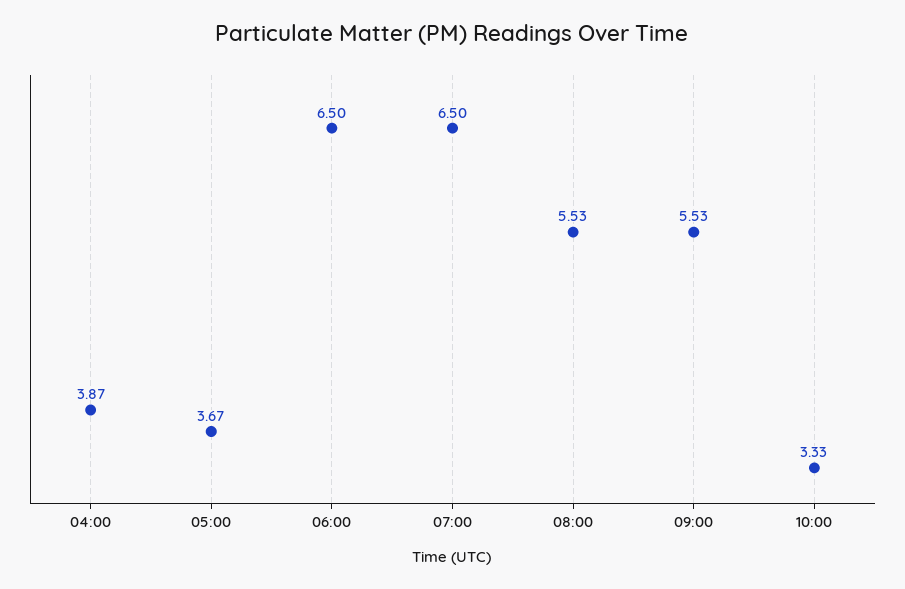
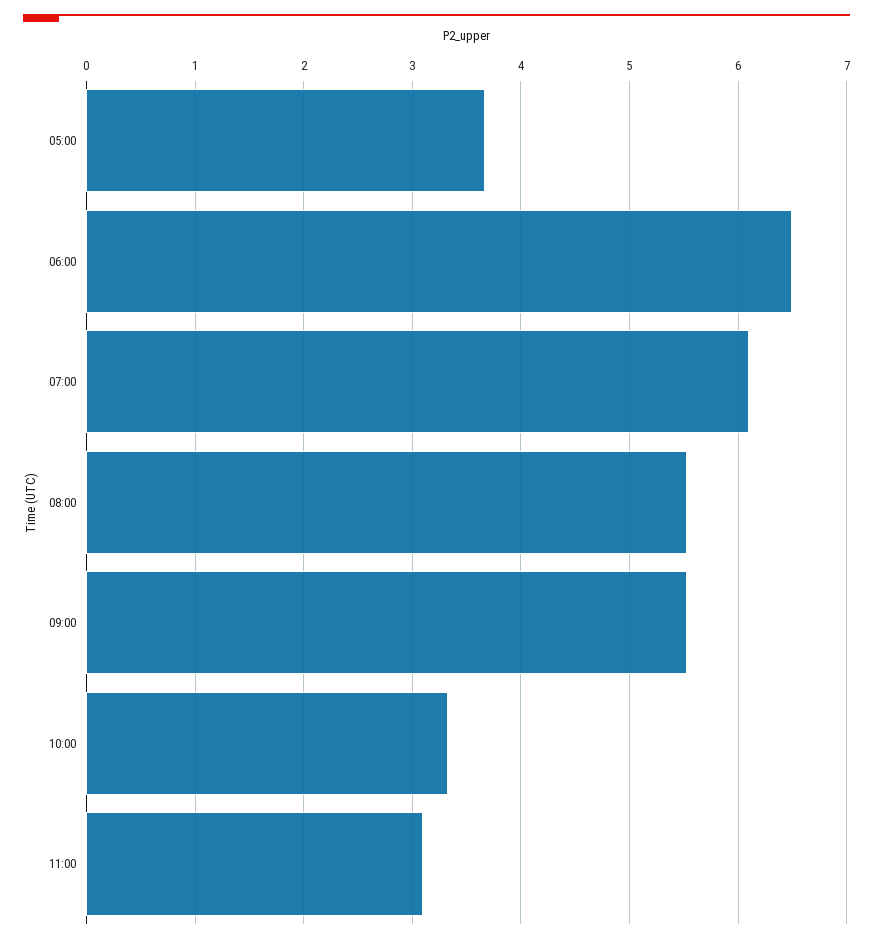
04:00: 3.87 -> none
07:00: 6.5 -> 6.1
11:00: none -> 3.1

